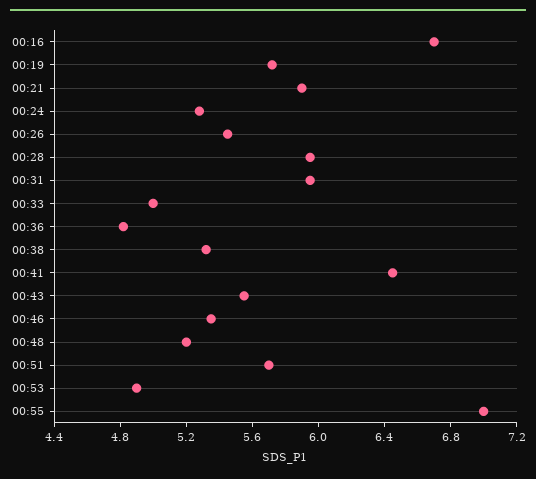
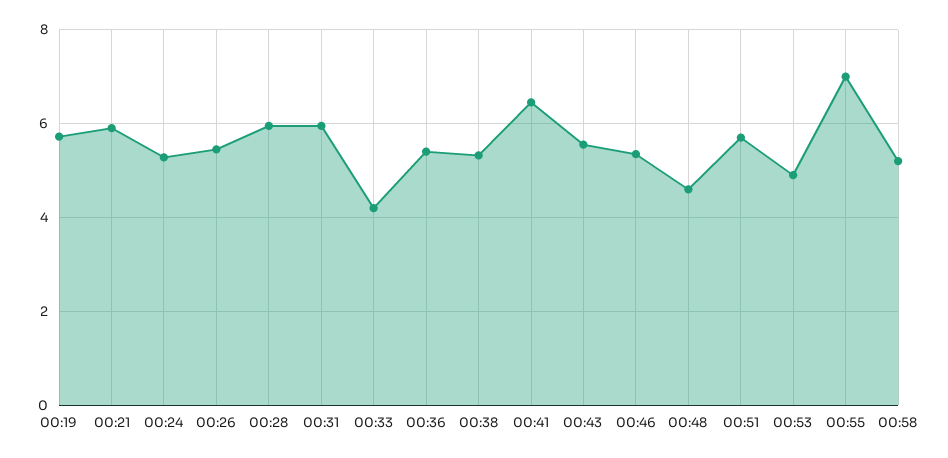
00:16: 6.7 -> none
00:33: 5 -> 4.2
00:36: 4.8 -> 5.4
00:48: 5.2 -> 4.6
00:58: none -> 5.2

